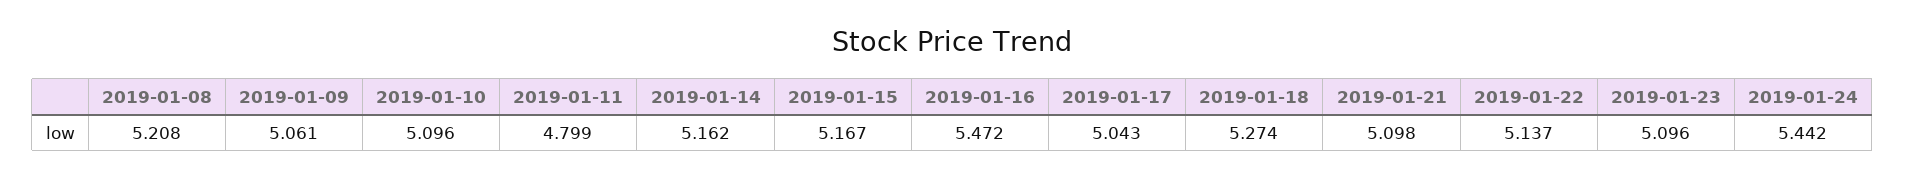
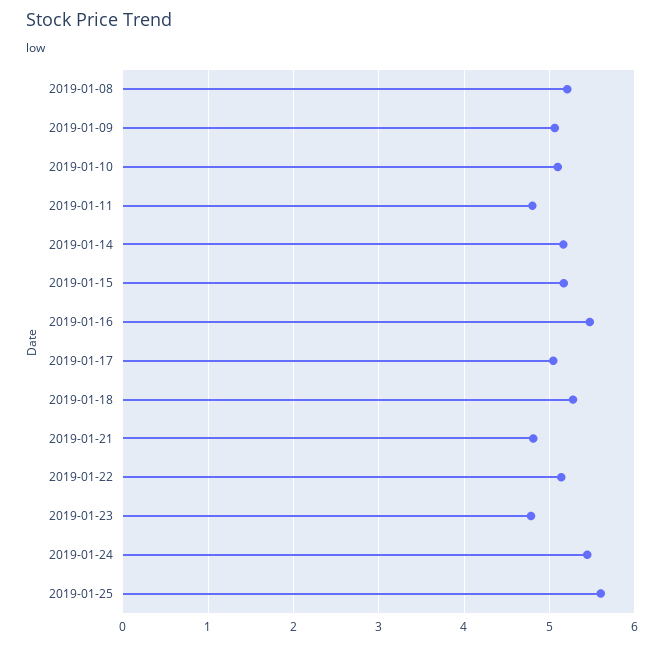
2019-01-21: 5.098 -> 4.8
2019-01-23: 5.096 -> 4.8
2019-01-25: none -> 5.6

